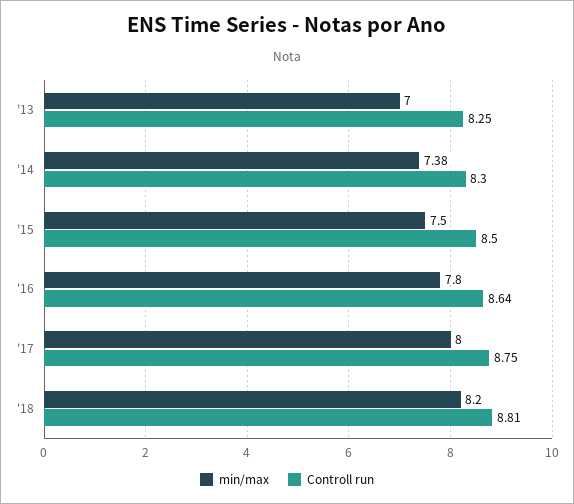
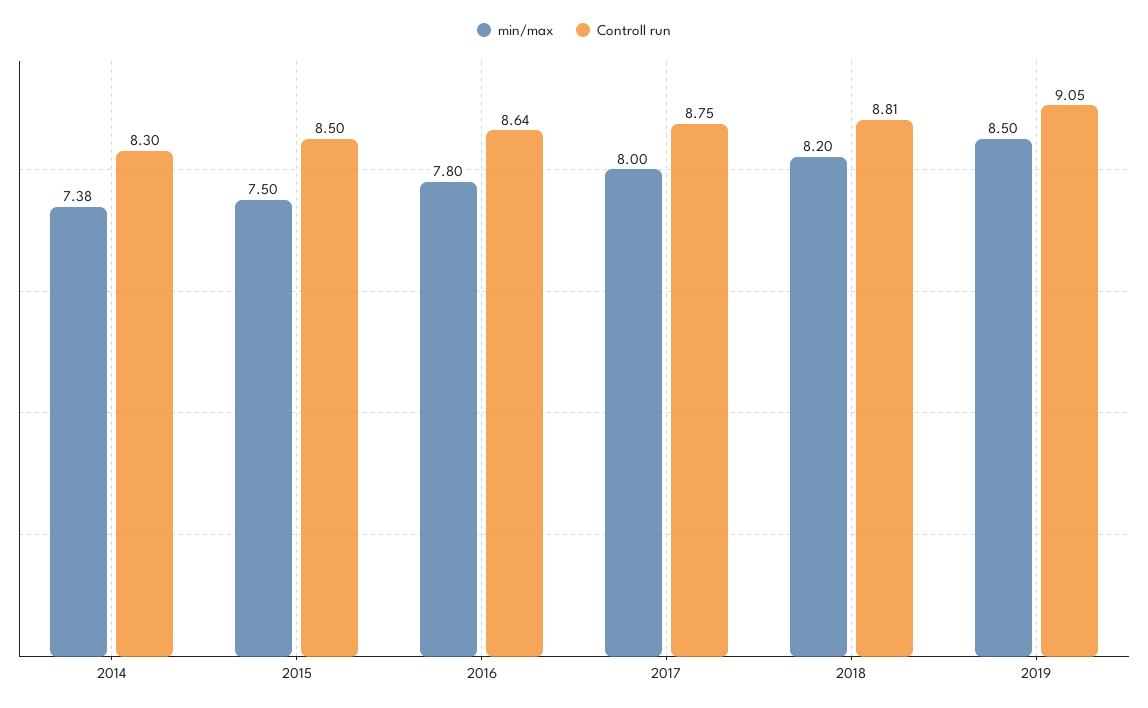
min/max, '13: 7 -> none
Controll run, '13: 8.25 -> none
min/max, 2019: none -> 8.5
Controll run, 2019: none -> 9.05

